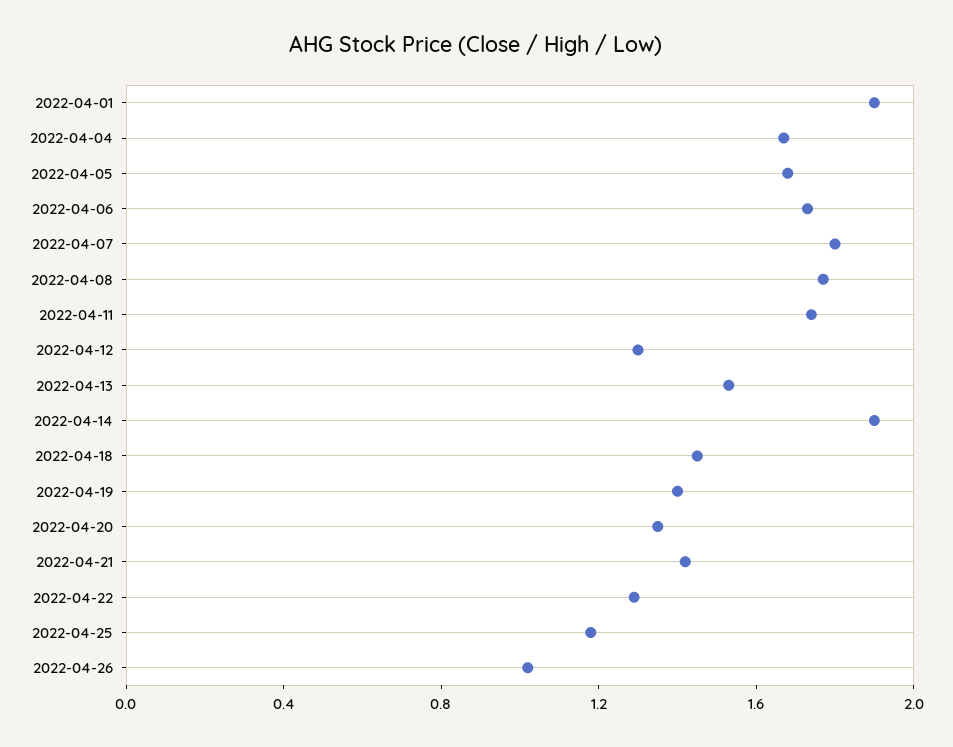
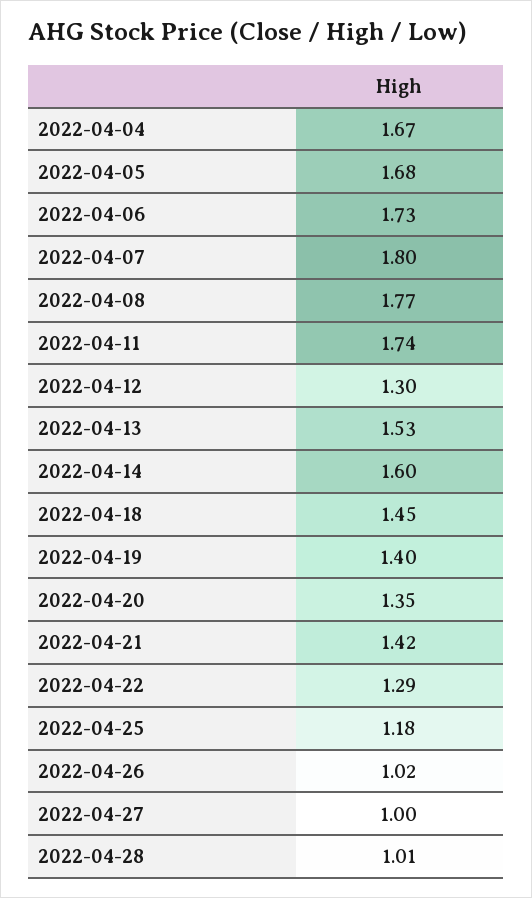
2022-04-01: 1.9 -> none
2022-04-14: 1.9 -> 1.6
2022-04-27: none -> 1
2022-04-28: none -> 1.01

